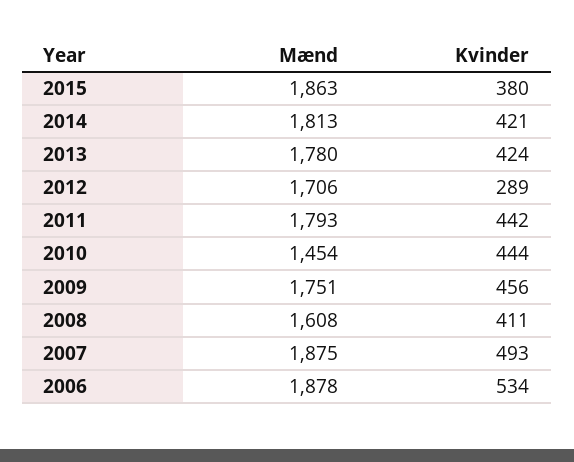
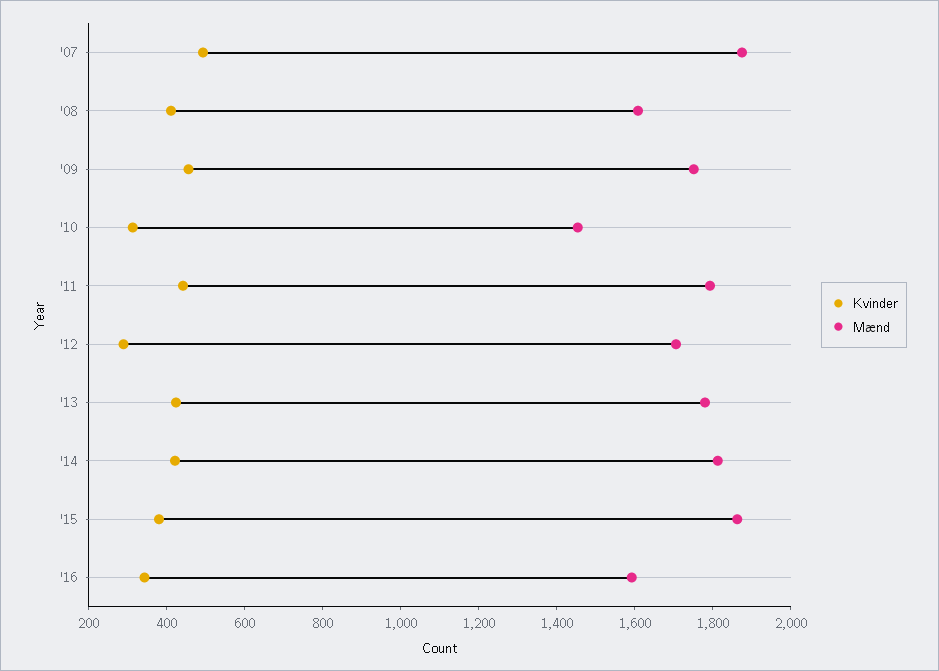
Kvinder, 2010: 444 -> 300
Mænd, 2006: 1878 -> none
Kvinder, 2006: 534 -> none
Kvinder, '16: none -> 350
Mænd, '16: none -> 1600

